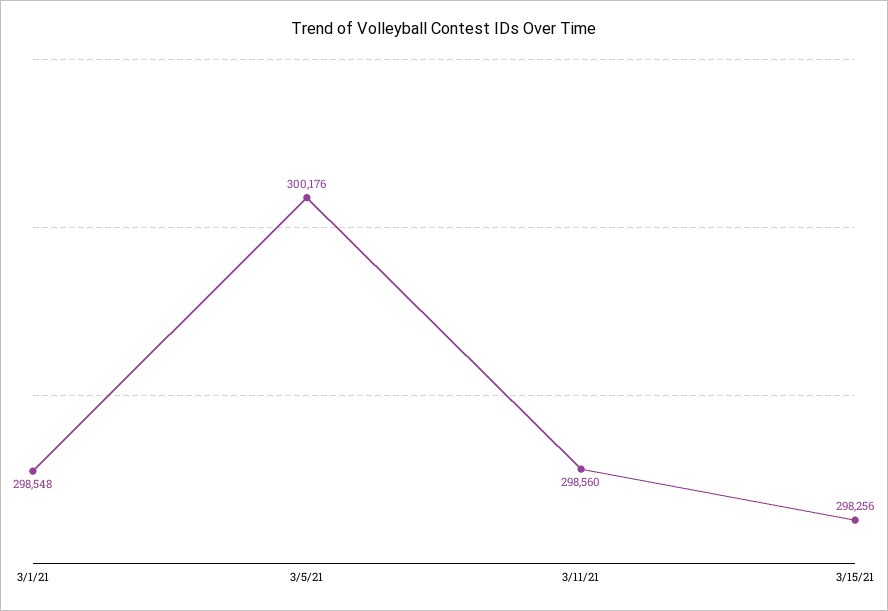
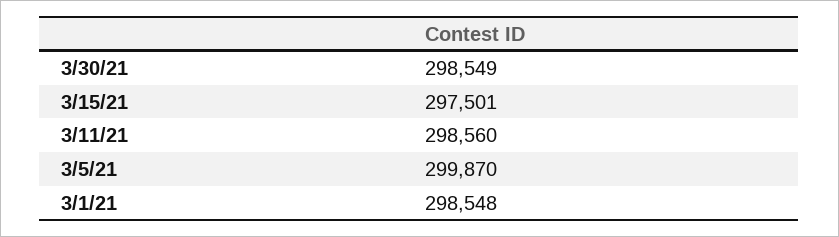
3/5/21: 300176 -> 299870
3/15/21: 298256 -> 297501
3/30/21: none -> 298549

